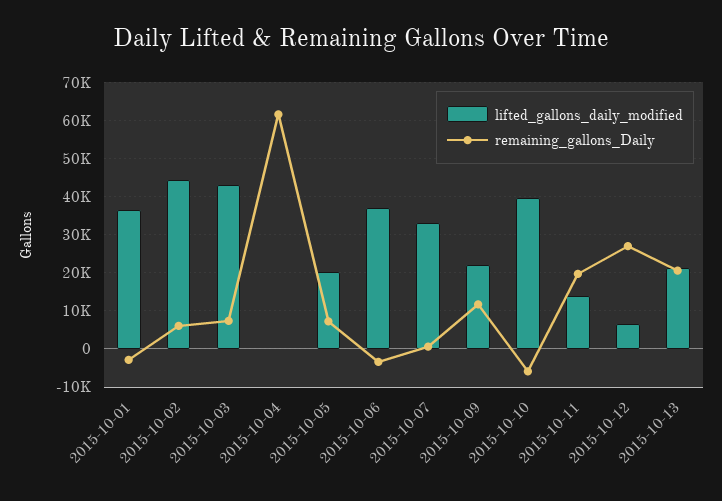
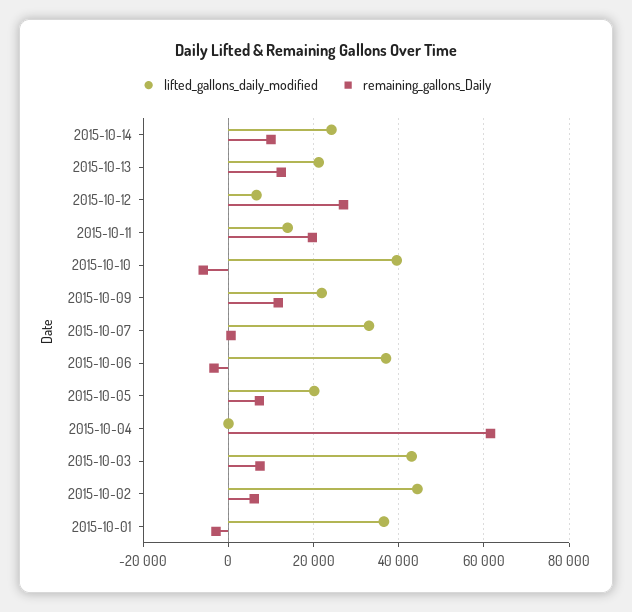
remaining_gallons_Daily, 2015-10-13: 20000 -> 12000
lifted_gallons_daily_modified, 2015-10-14: none -> 24000
remaining_gallons_Daily, 2015-10-14: none -> 10000

